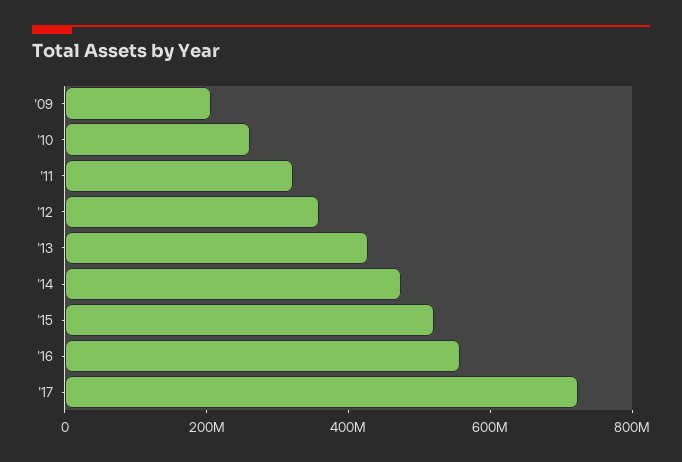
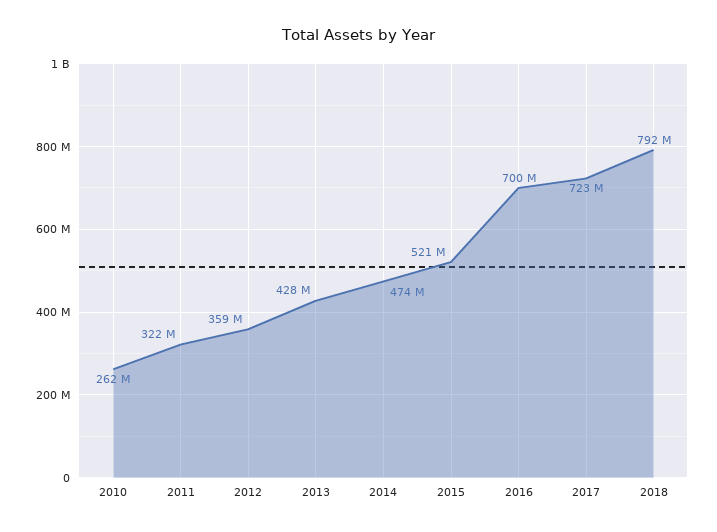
'09: 200000000 -> none
'16: 550000000 -> 700000000
2018: none -> 792000000

